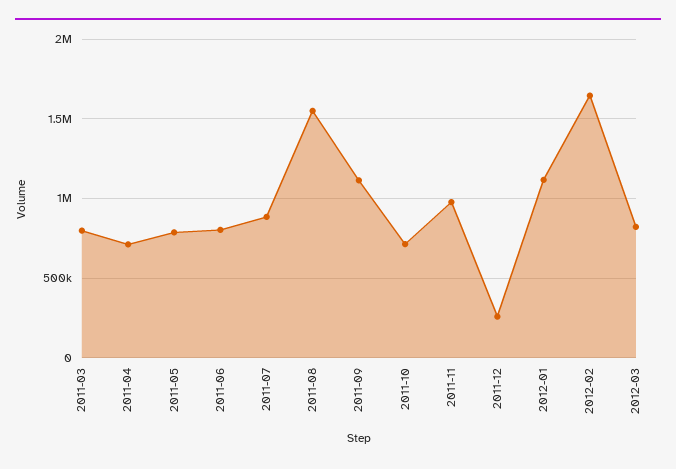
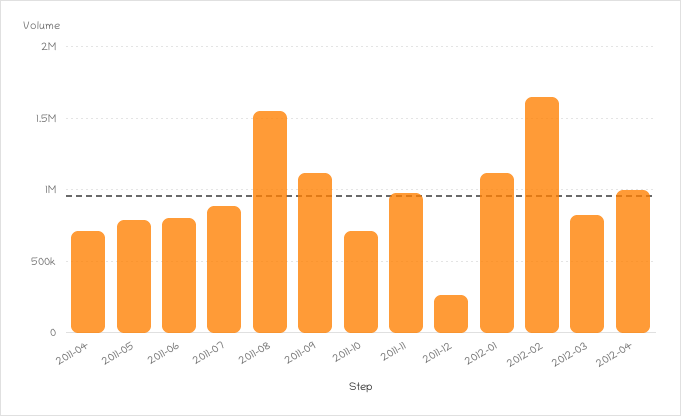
2011-03: 800000 -> none
2012-04: none -> 1000000

